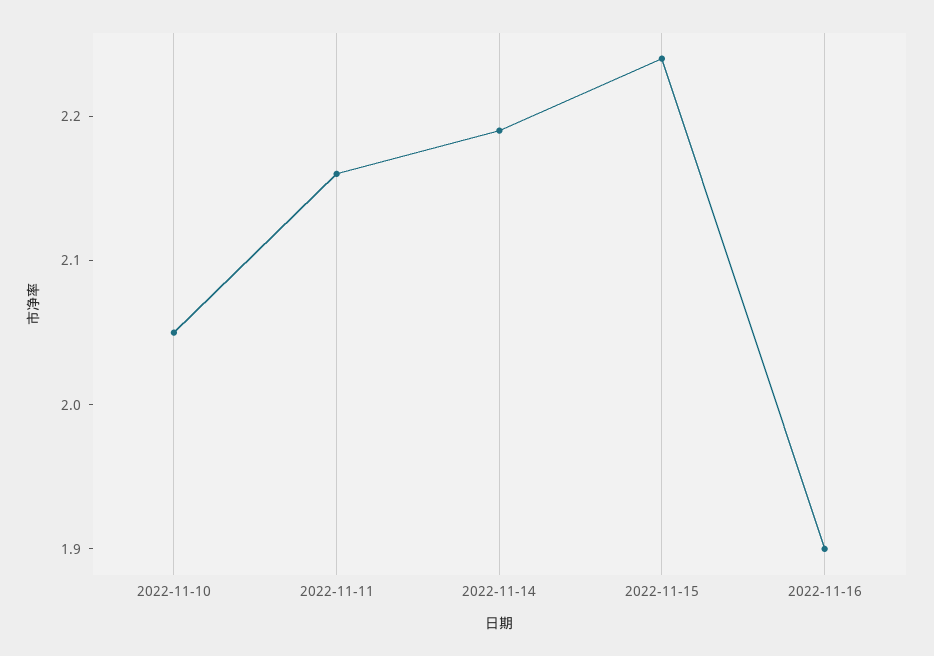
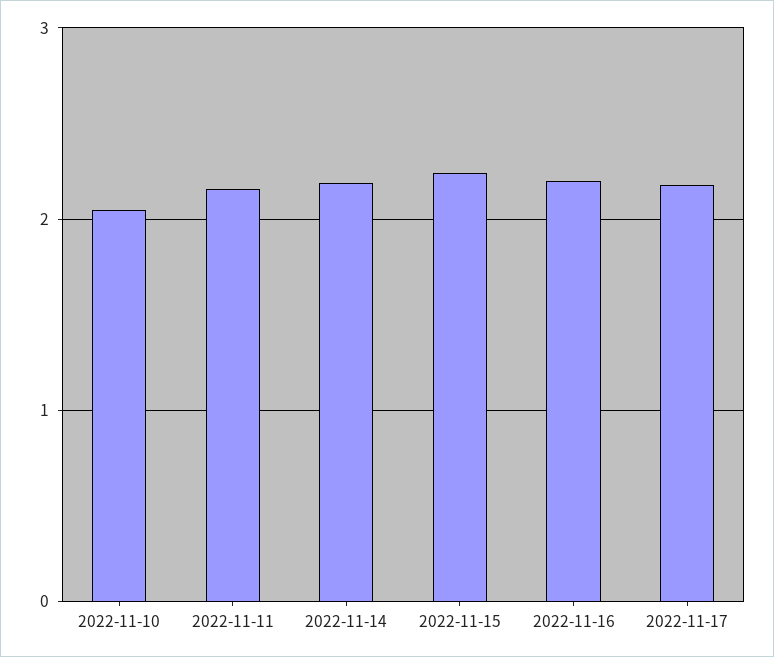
2022-11-16: 1.9 -> 2.2
2022-11-17: none -> 2.2

